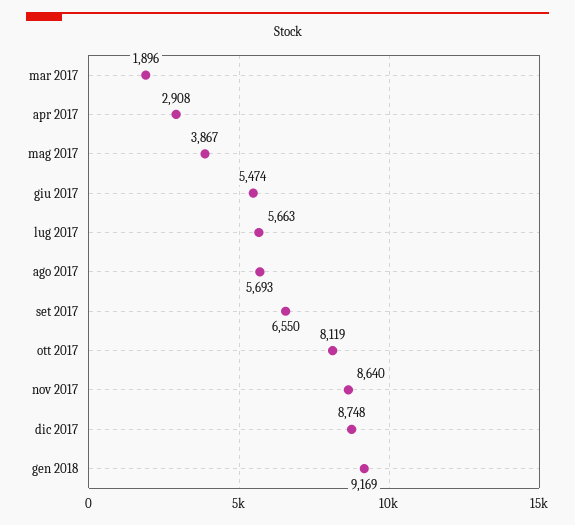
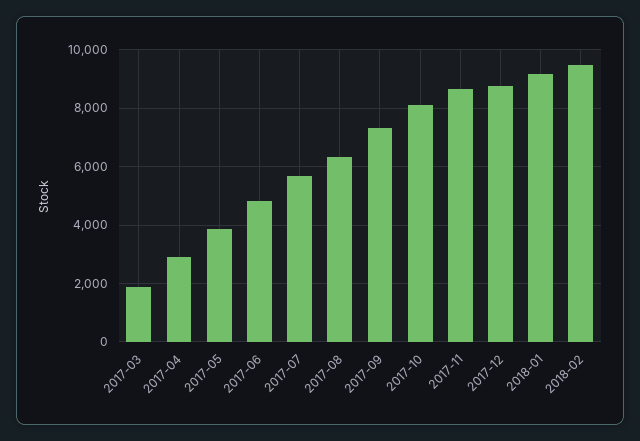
giu 2017: 5474 -> 4750
ago 2017: 5693 -> 6250
set 2017: 6550 -> 7250
2018-02: none -> 9500

